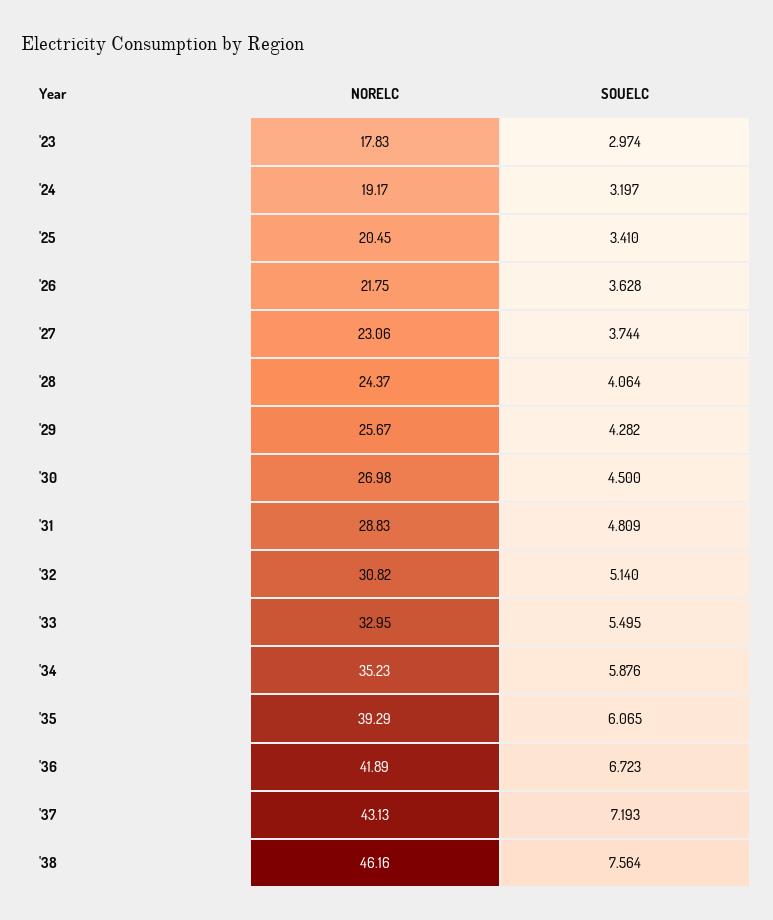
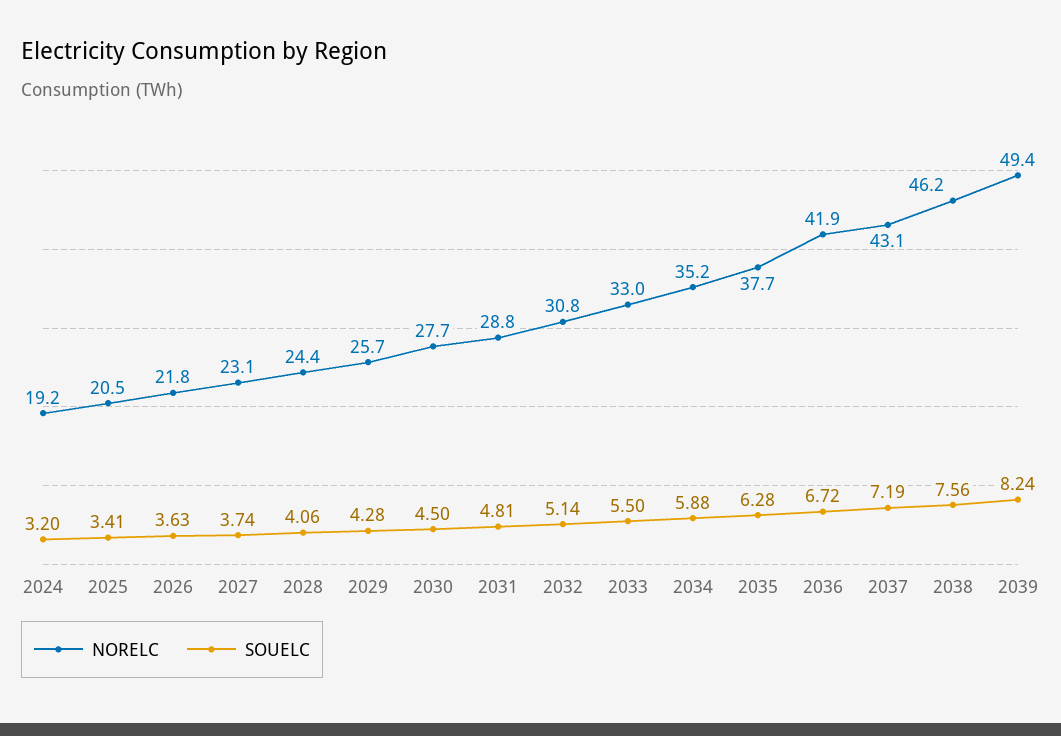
NORELC, '23: 17.83 -> none
SOUELC, '23: 2.974 -> none
NORELC, '30: 26.98 -> 27.7
NORELC, '35: 39.29 -> 37.7
SOUELC, '35: 6.065 -> 6.28
NORELC, 2039: none -> 49.4
SOUELC, 2039: none -> 8.24

